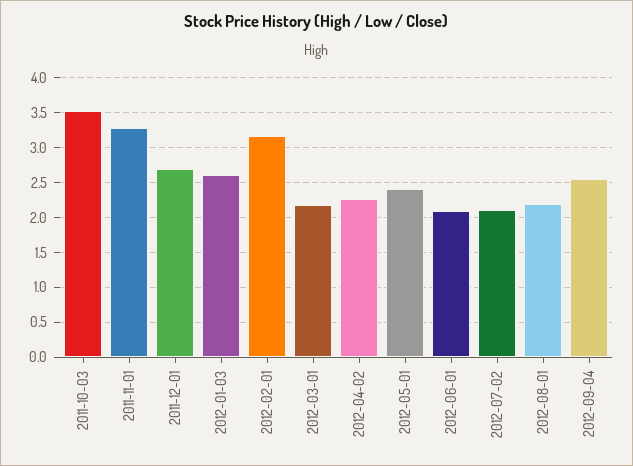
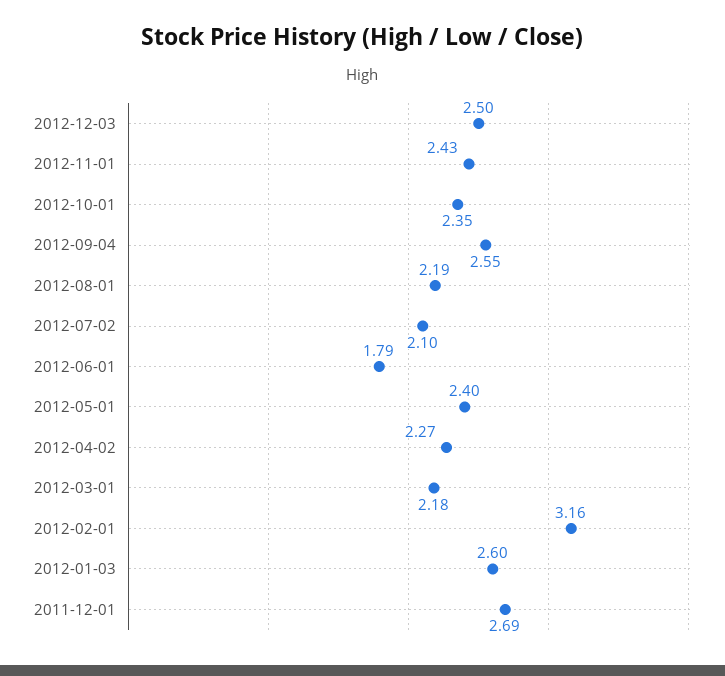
2011-10-03: 3.5 -> none
2011-11-01: 3.3 -> none
2012-06-01: 2.1 -> 1.79
2012-12-03: none -> 2.5
2012-11-01: none -> 2.43
2012-10-01: none -> 2.35

